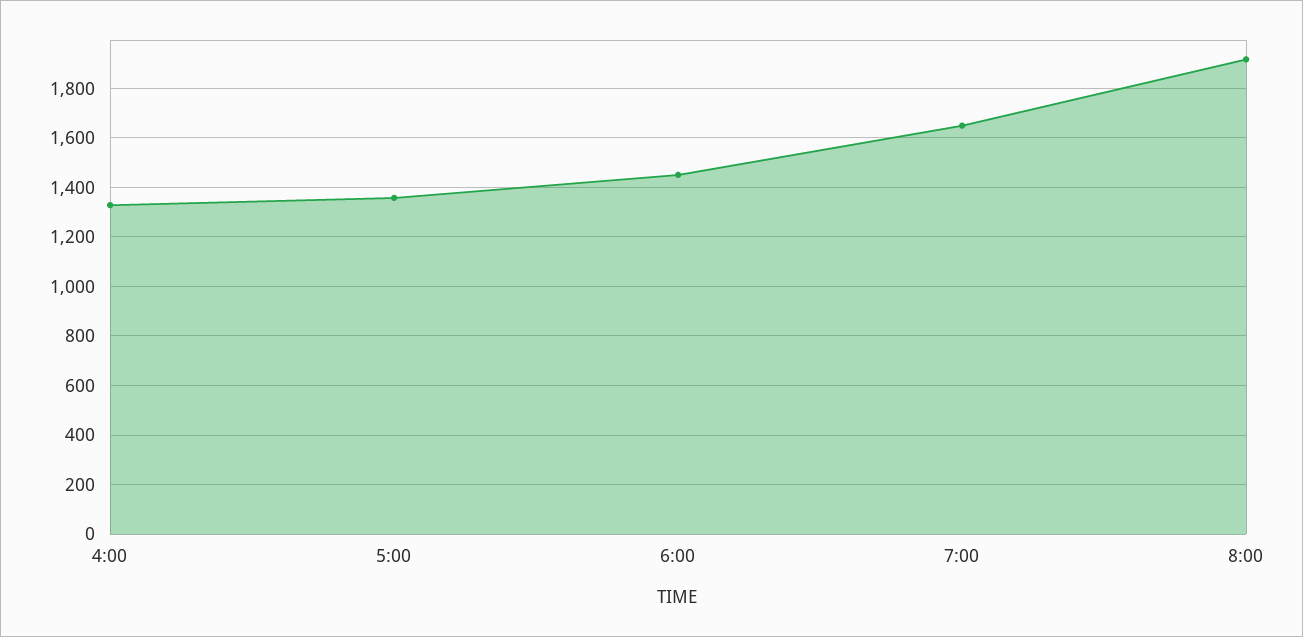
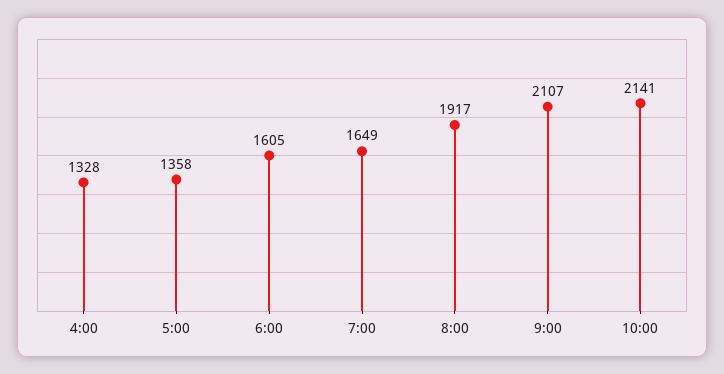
6:00: 1450 -> 1605
9:00: none -> 2107
10:00: none -> 2141

